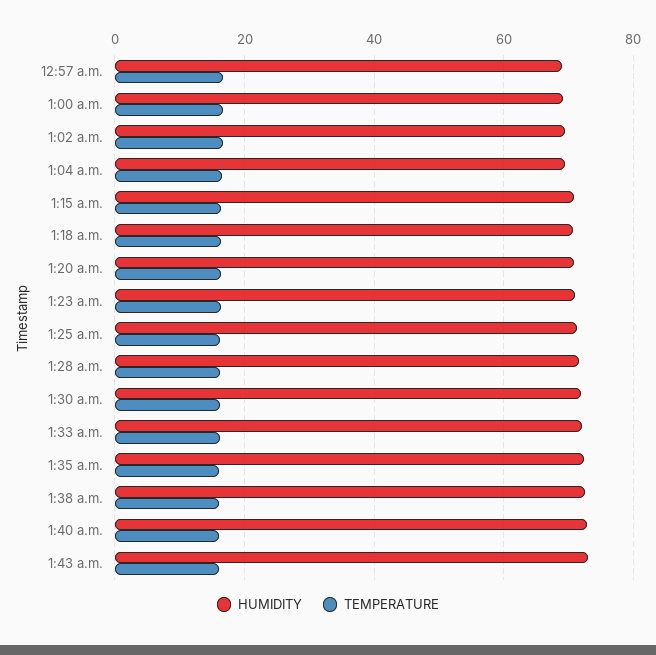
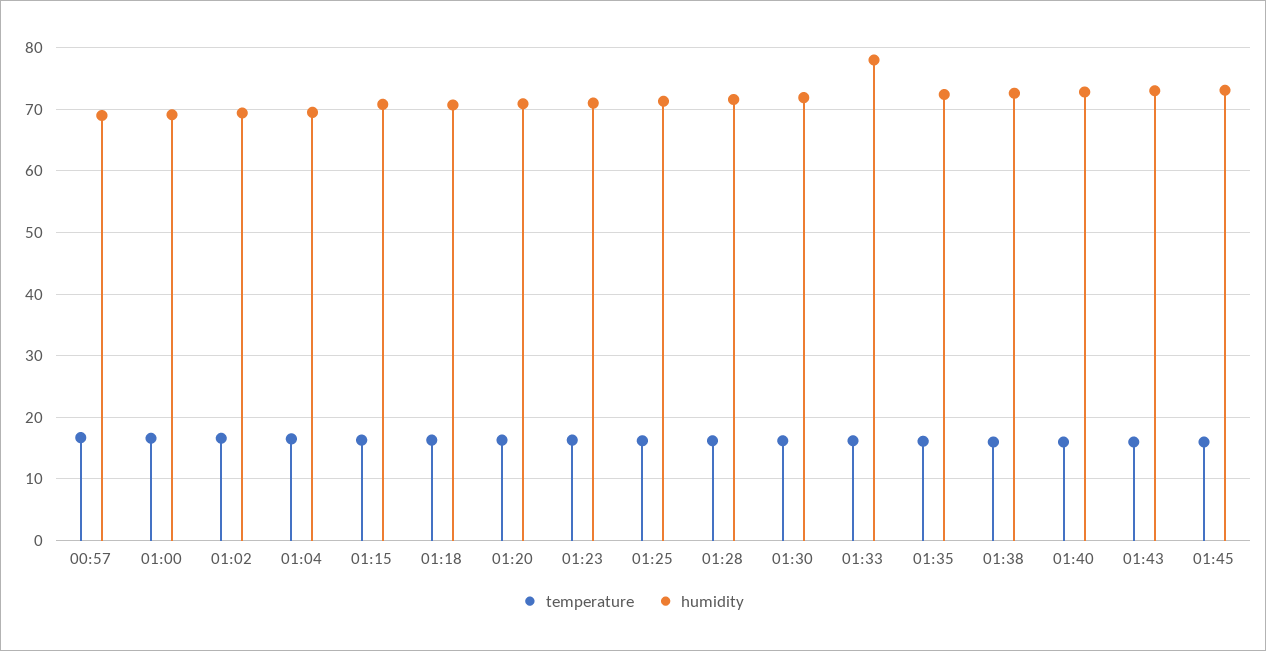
HUMIDITY, 1:33 a.m.: 72 -> 78
TEMPERATURE, 01:45: none -> 16
HUMIDITY, 01:45: none -> 73

